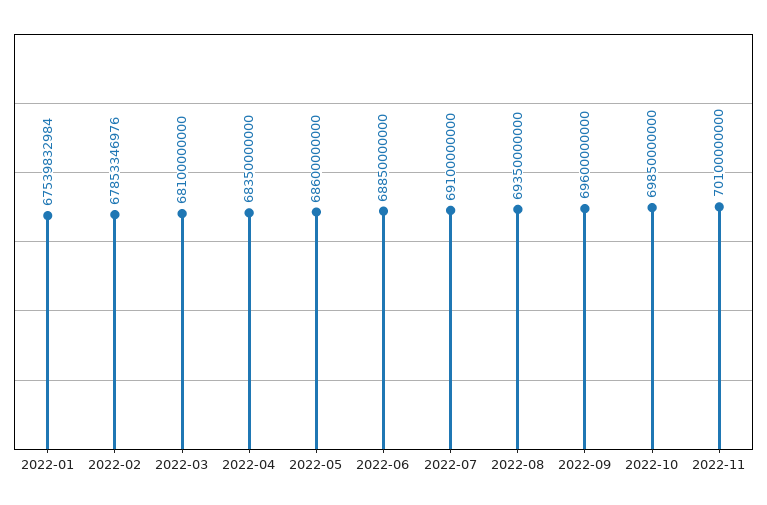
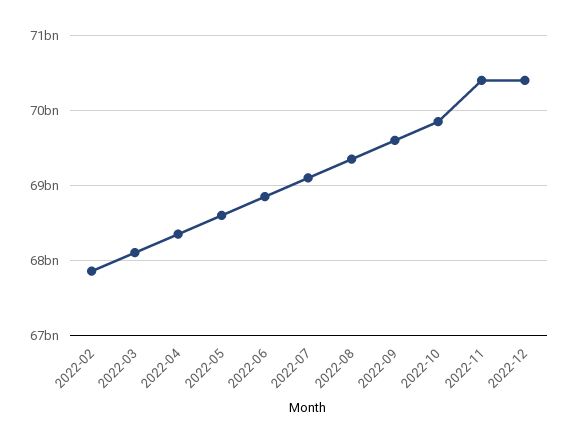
2022-01: 67539832984 -> none
2022-11: 70100000000 -> 70400000000
2022-12: none -> 70400000000

